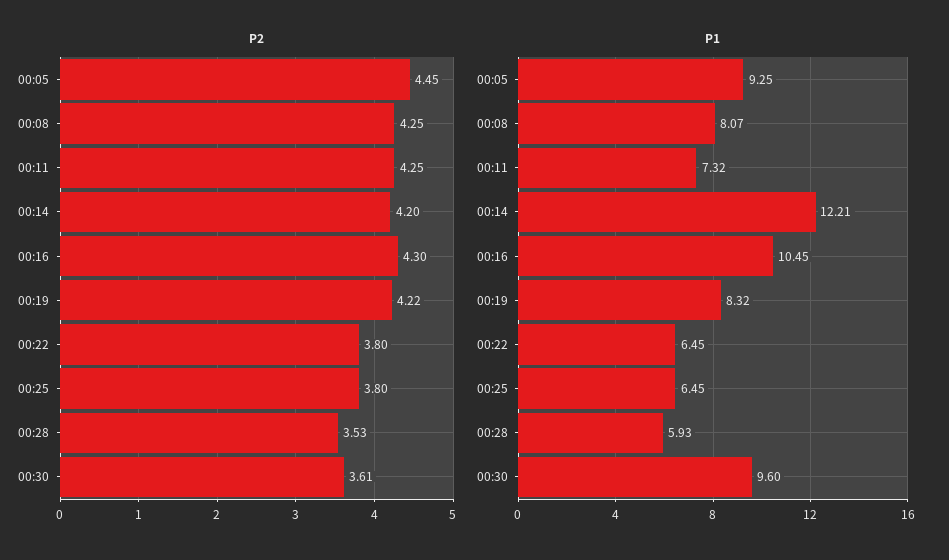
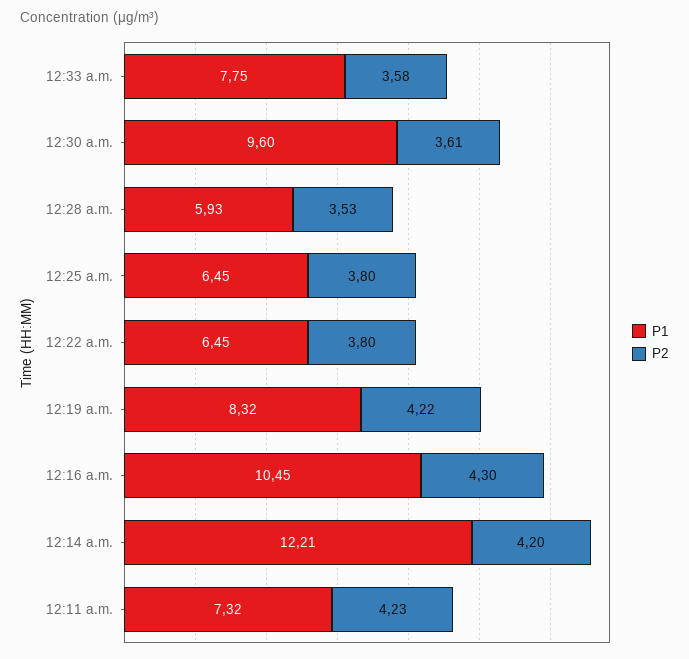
P2, 00:05: 4.45 -> none
P2, 00:08: 4.25 -> none
P2, 00:11: 4.25 -> 4.23
P1, 00:05: 9.25 -> none
P1, 00:08: 8.07 -> none
P1, 12:33 a.m.: none -> 7.75
P2, 12:33 a.m.: none -> 3.58

